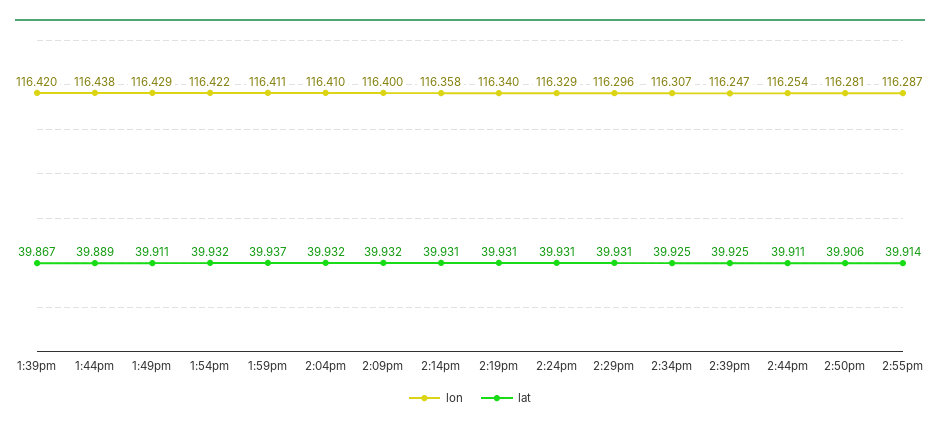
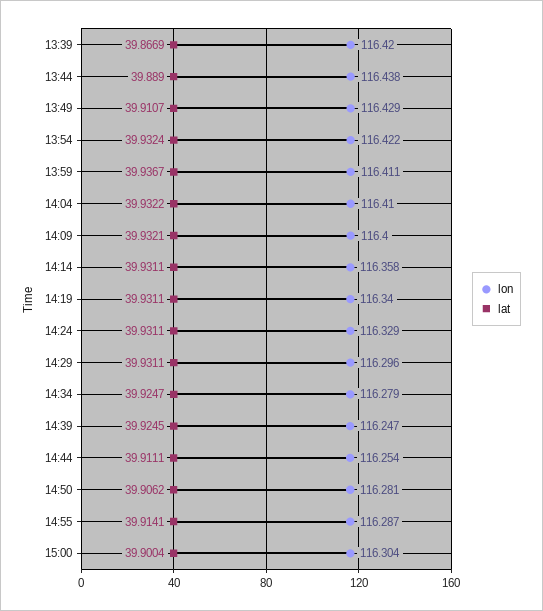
lon, 2:34pm: 116.307 -> 116.279
lon, 15:00: none -> 116.304
lat, 15:00: none -> 39.9004

